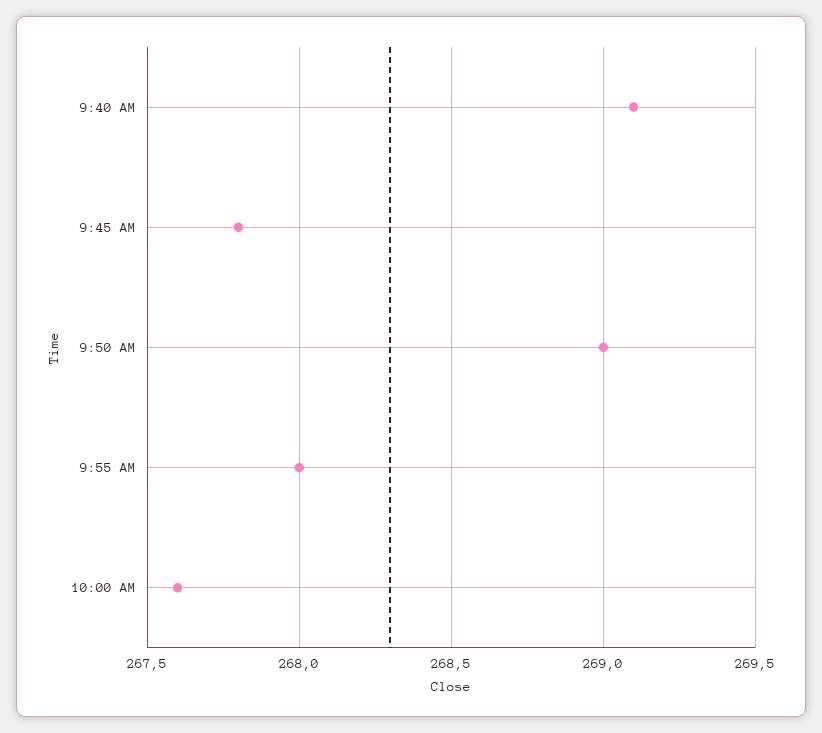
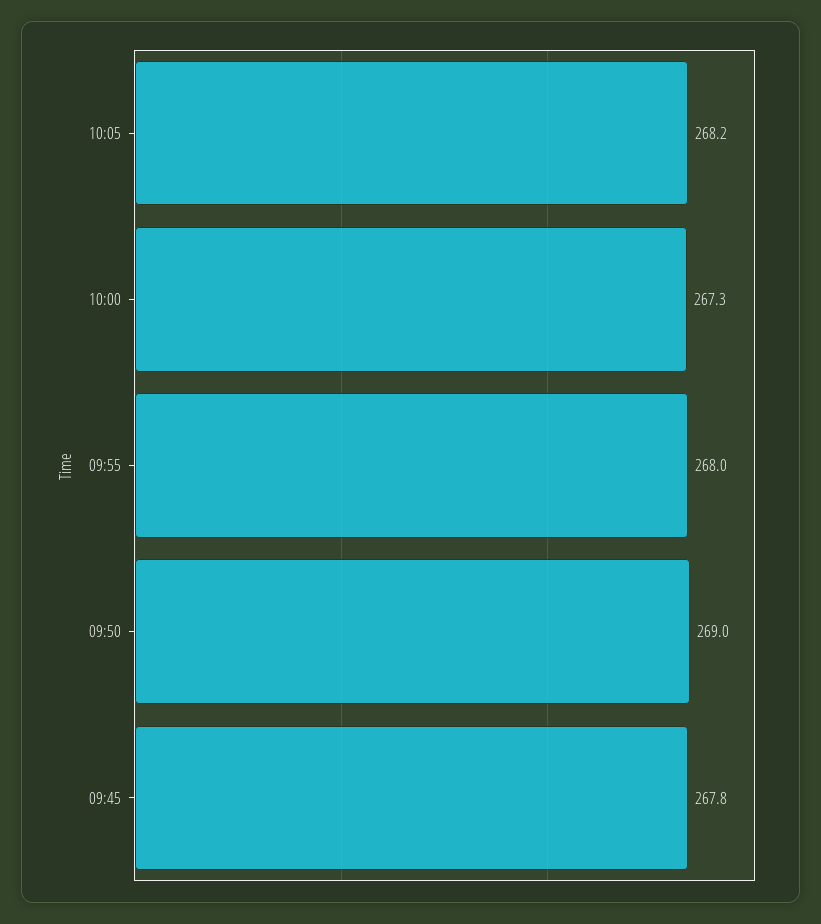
9:40 AM: 269.1 -> none
10:00 AM: 267.6 -> 267.3
10:05: none -> 268.2

